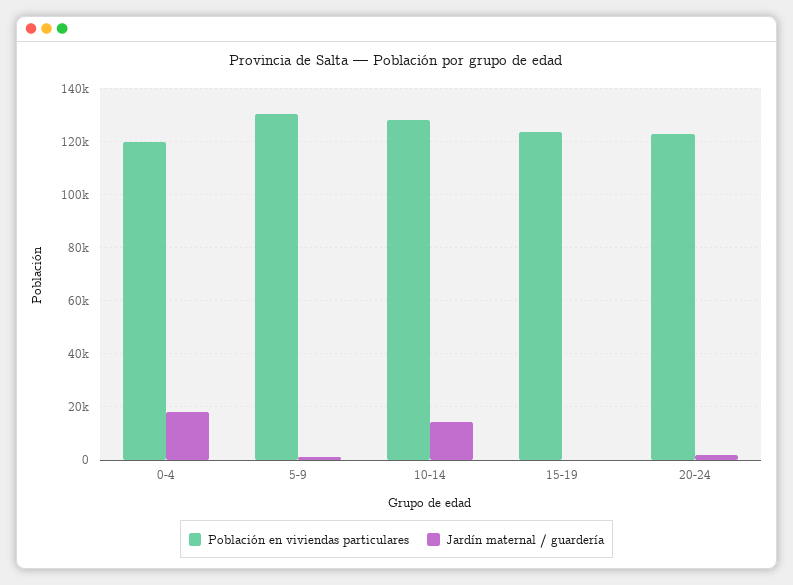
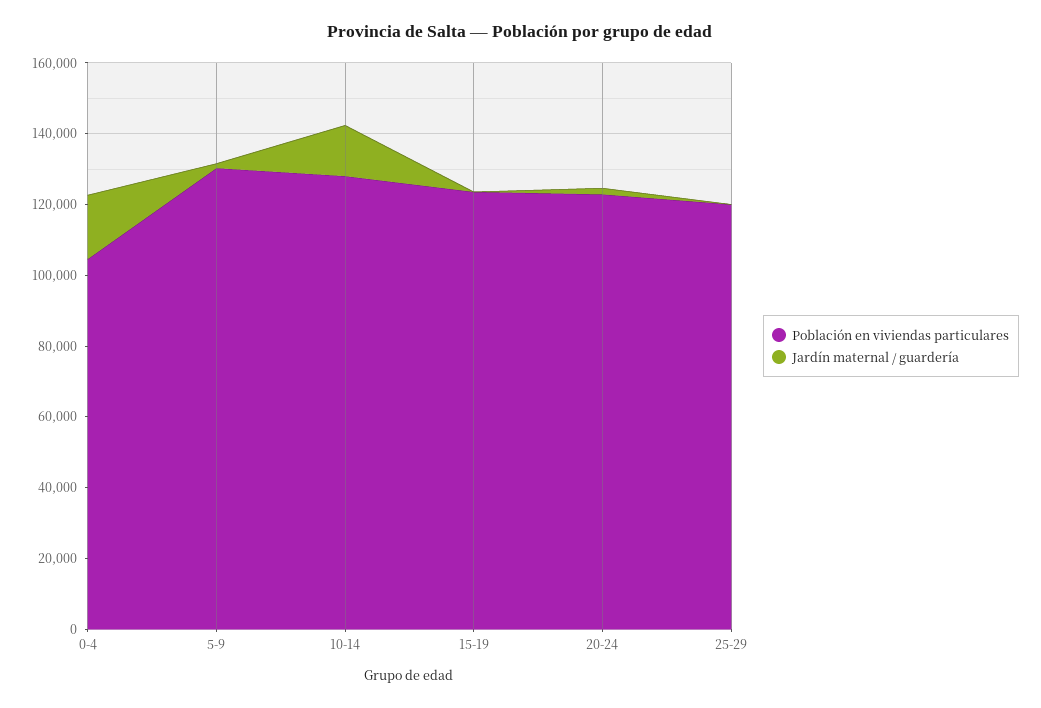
Población en viviendas particulares, 0-4: 120000 -> 105000
Población en viviendas particulares, 25-29: none -> 120000
Jardín maternal / guardería, 25-29: none -> 0

